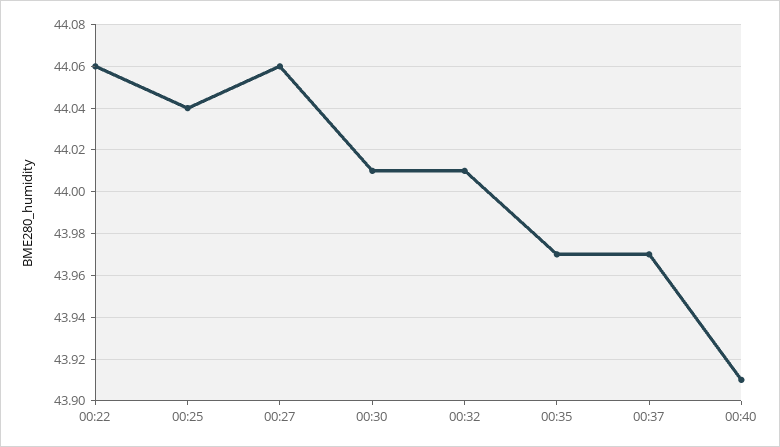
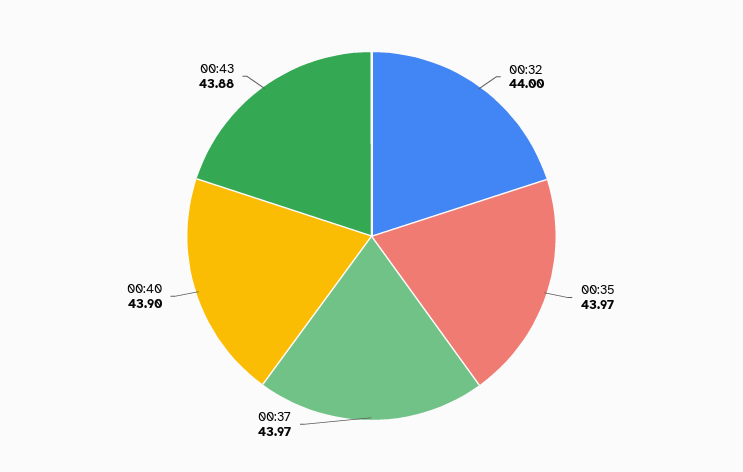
00:22: 44.06 -> none
00:25: 44.04 -> none
00:27: 44.06 -> none
00:30: 44.01 -> none
00:32: 44.01 -> 44
00:40: 43.91 -> 43.9
00:43: none -> 43.88

